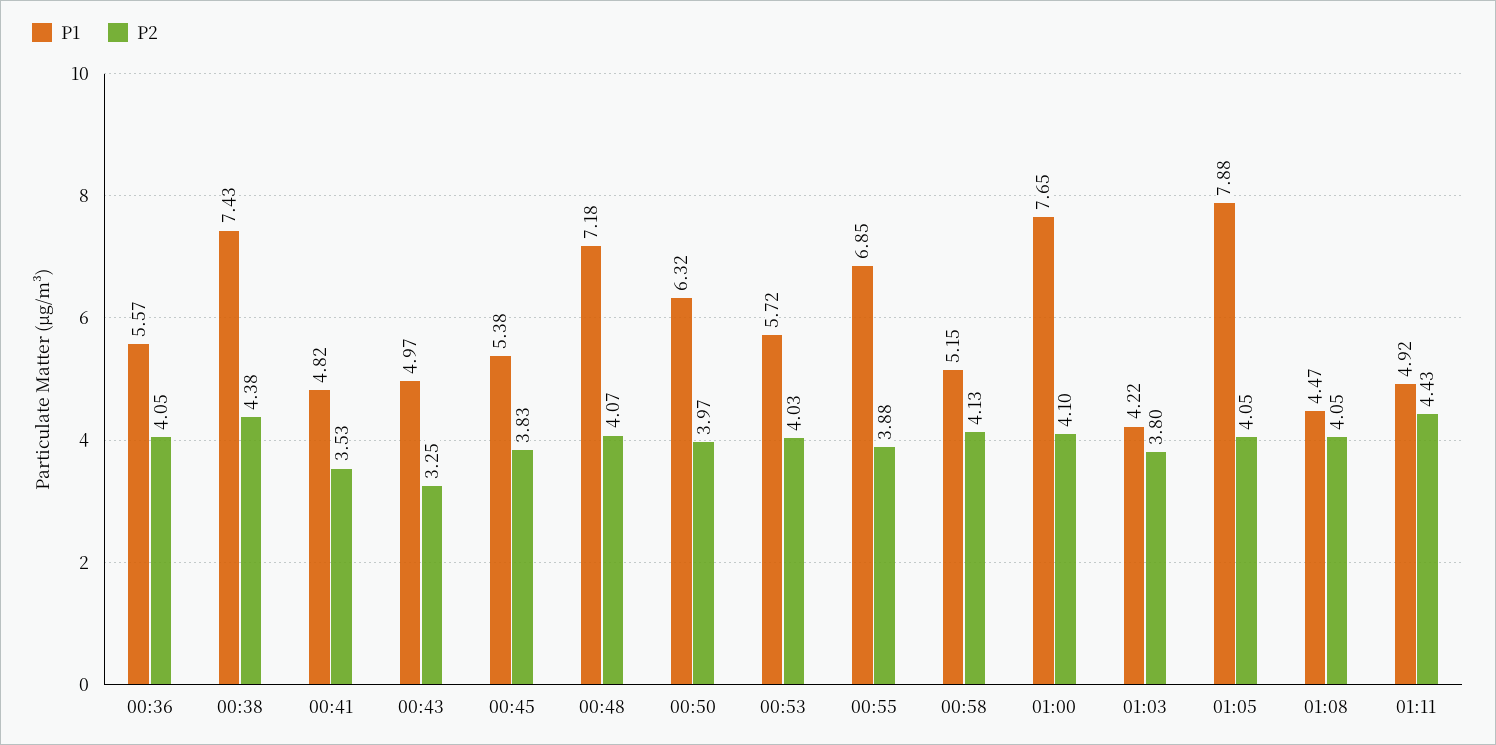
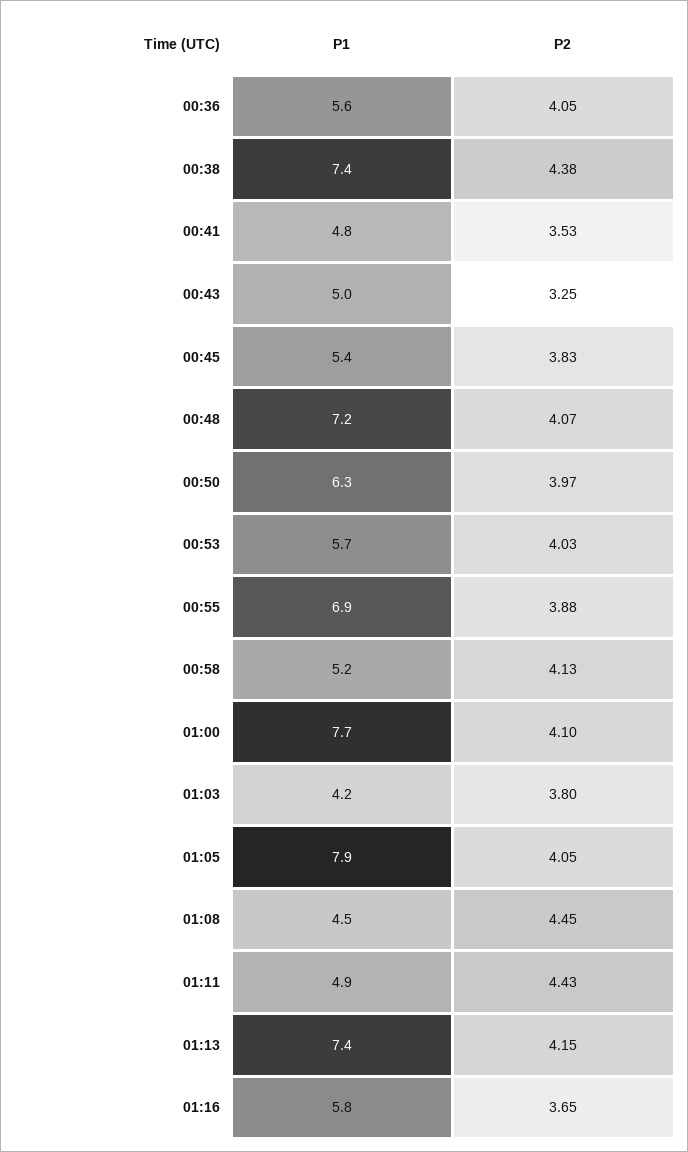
P2, 01:08: 4.05 -> 4.45
P1, 01:13: none -> 7.4
P2, 01:13: none -> 4.15
P1, 01:16: none -> 5.8
P2, 01:16: none -> 3.65

